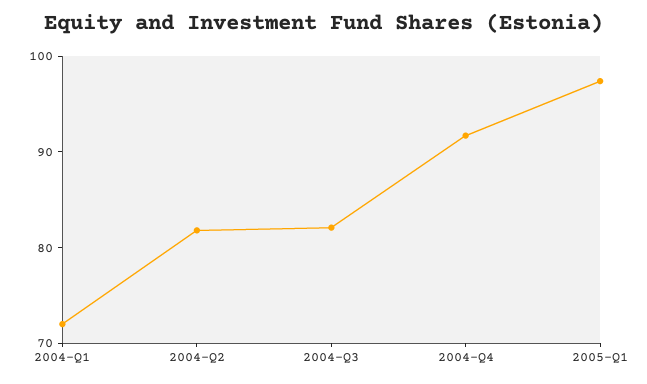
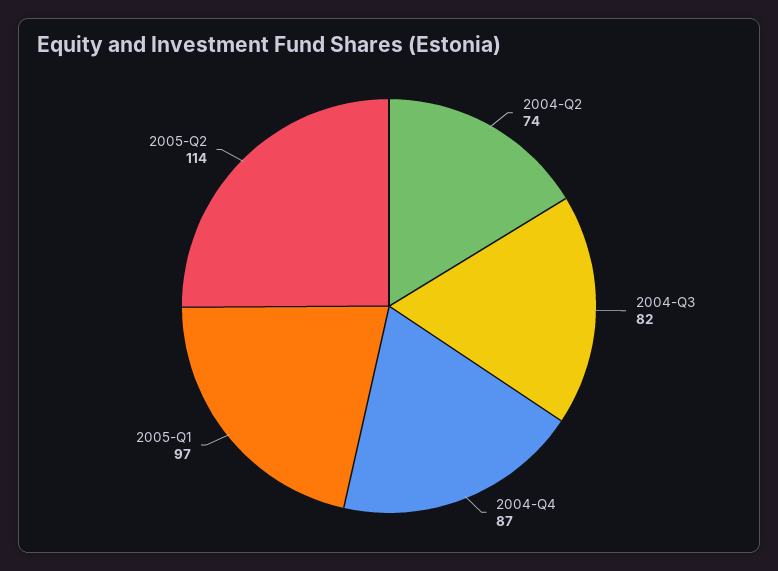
2004-Q1: 72 -> none
2004-Q2: 82 -> 74
2004-Q4: 92 -> 87
2005-Q2: none -> 114

